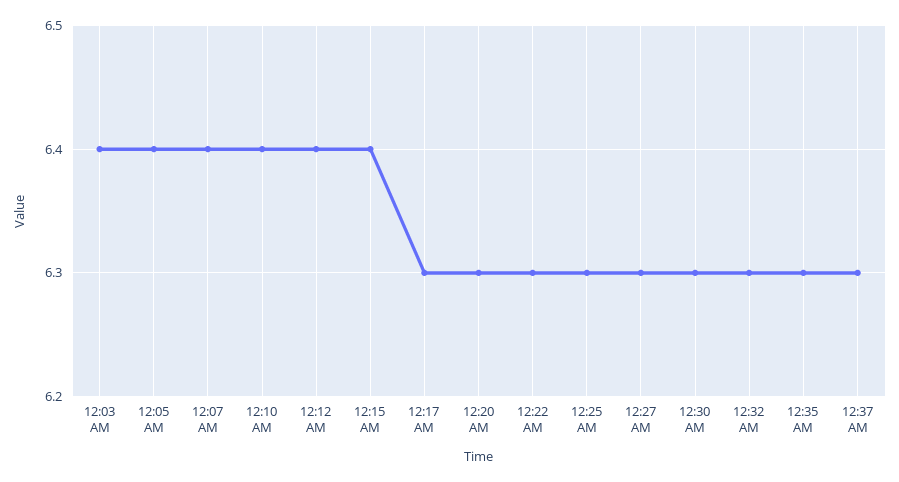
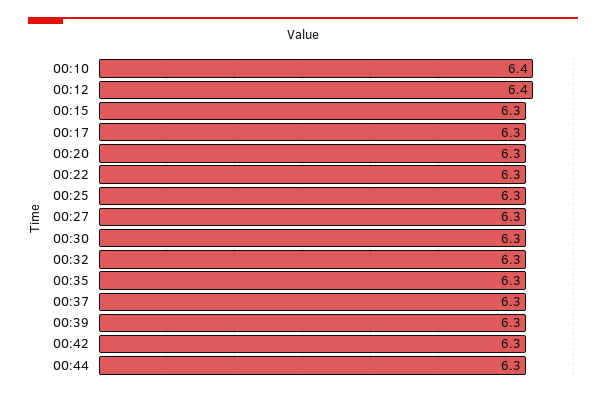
12:03 AM: 6.4 -> none
12:05 AM: 6.4 -> none
12:07 AM: 6.4 -> none
12:15 AM: 6.4 -> 6.3
00:39: none -> 6.3
00:42: none -> 6.3
00:44: none -> 6.3

